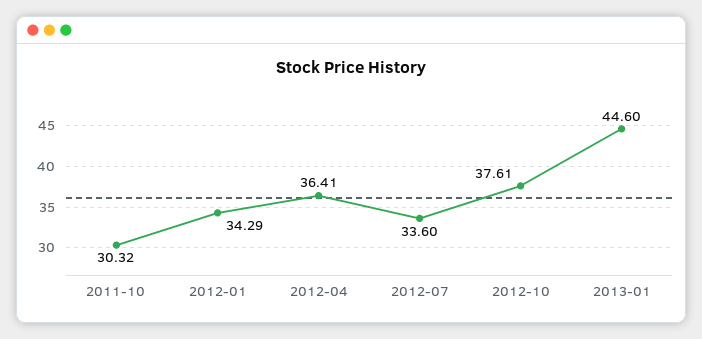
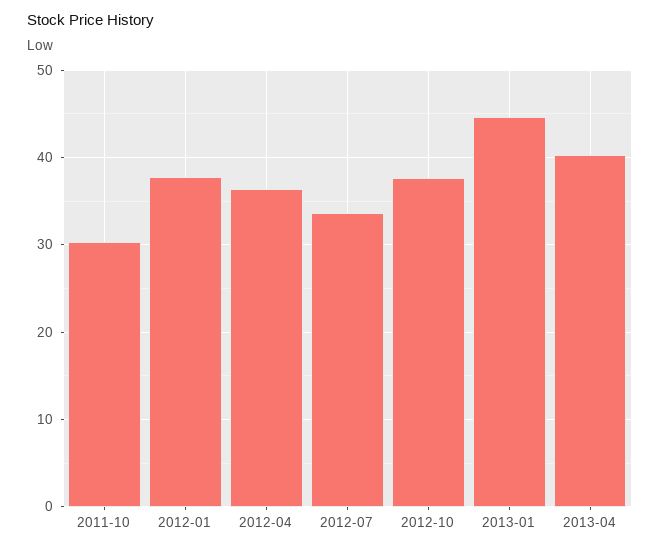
2012-01: 34.29 -> 38
2013-04: none -> 40

